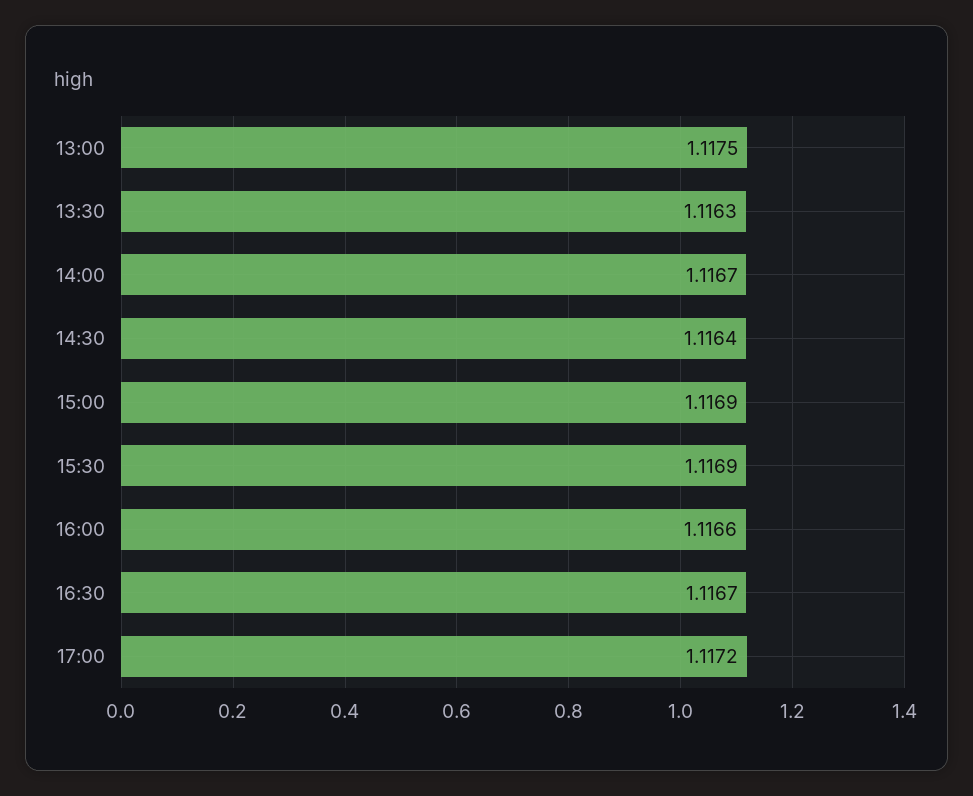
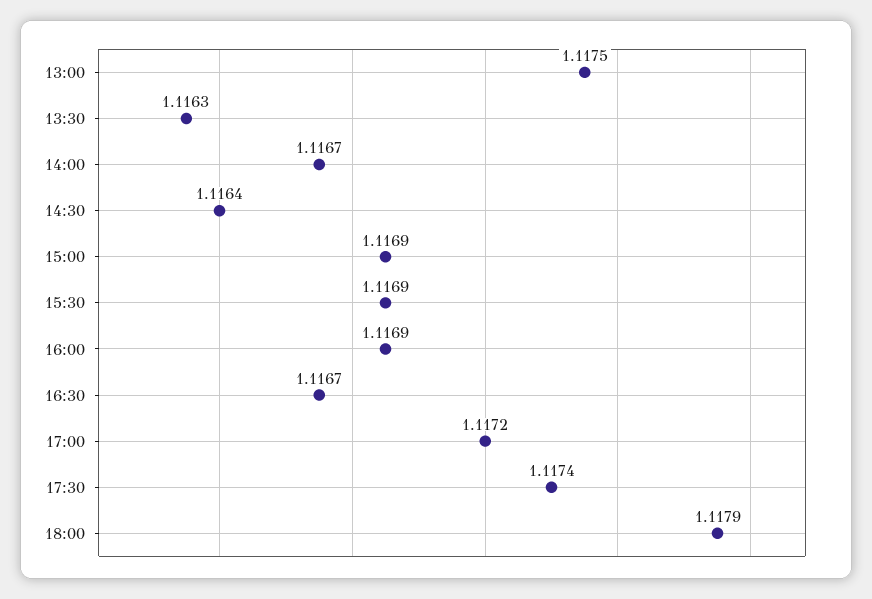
16:00: 1.1166 -> 1.1169
17:30: none -> 1.1174
18:00: none -> 1.1179

